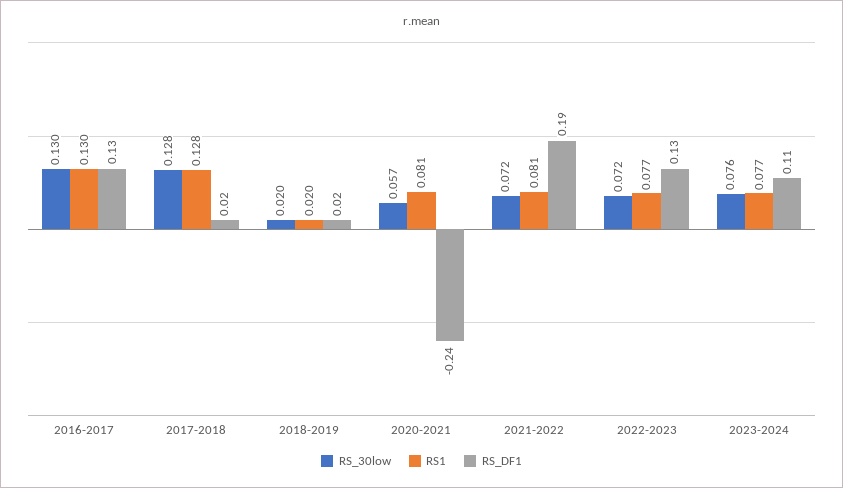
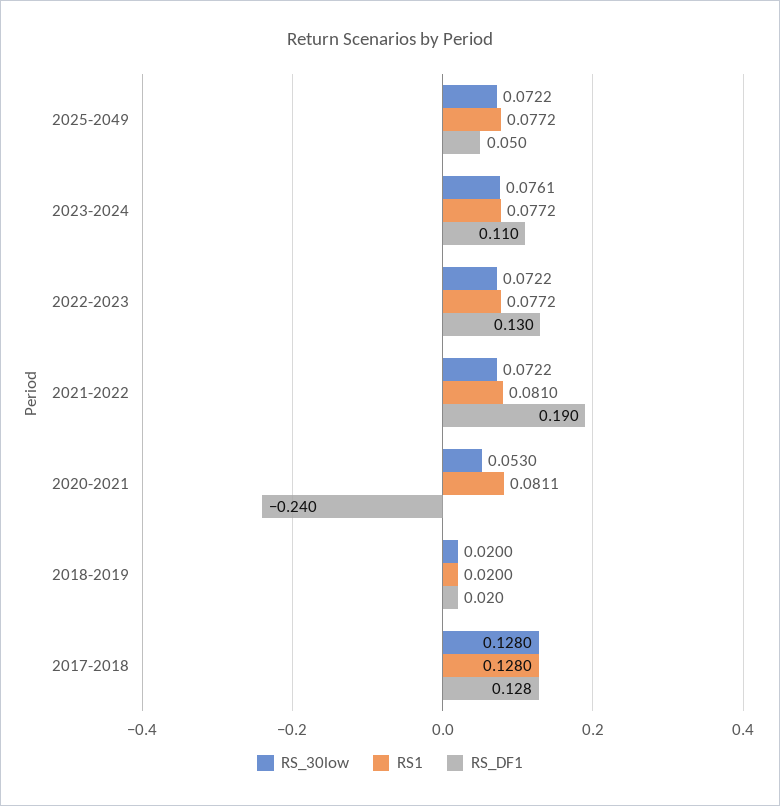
RS_30low, 2016-2017: 0.13 -> none
RS1, 2016-2017: 0.13 -> none
RS_DF1, 2016-2017: 0.13 -> none
RS_DF1, 2017-2018: 0.02 -> 0.128
RS_30low, 2020-2021: 0.057 -> 0.053
RS_30low, 2025-2049: none -> 0.0722
RS1, 2025-2049: none -> 0.0772
RS_DF1, 2025-2049: none -> 0.05

